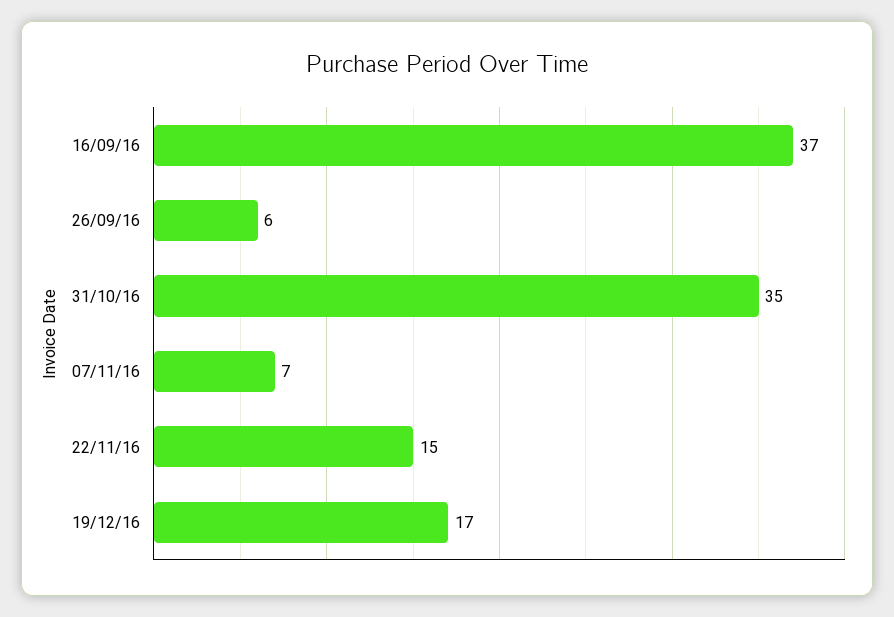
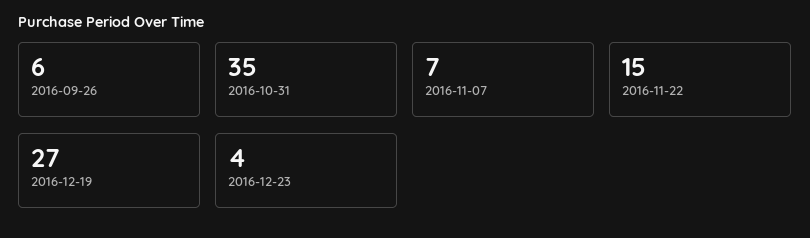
16/09/16: 37 -> none
19/12/16: 17 -> 27
2016-12-23: none -> 4

